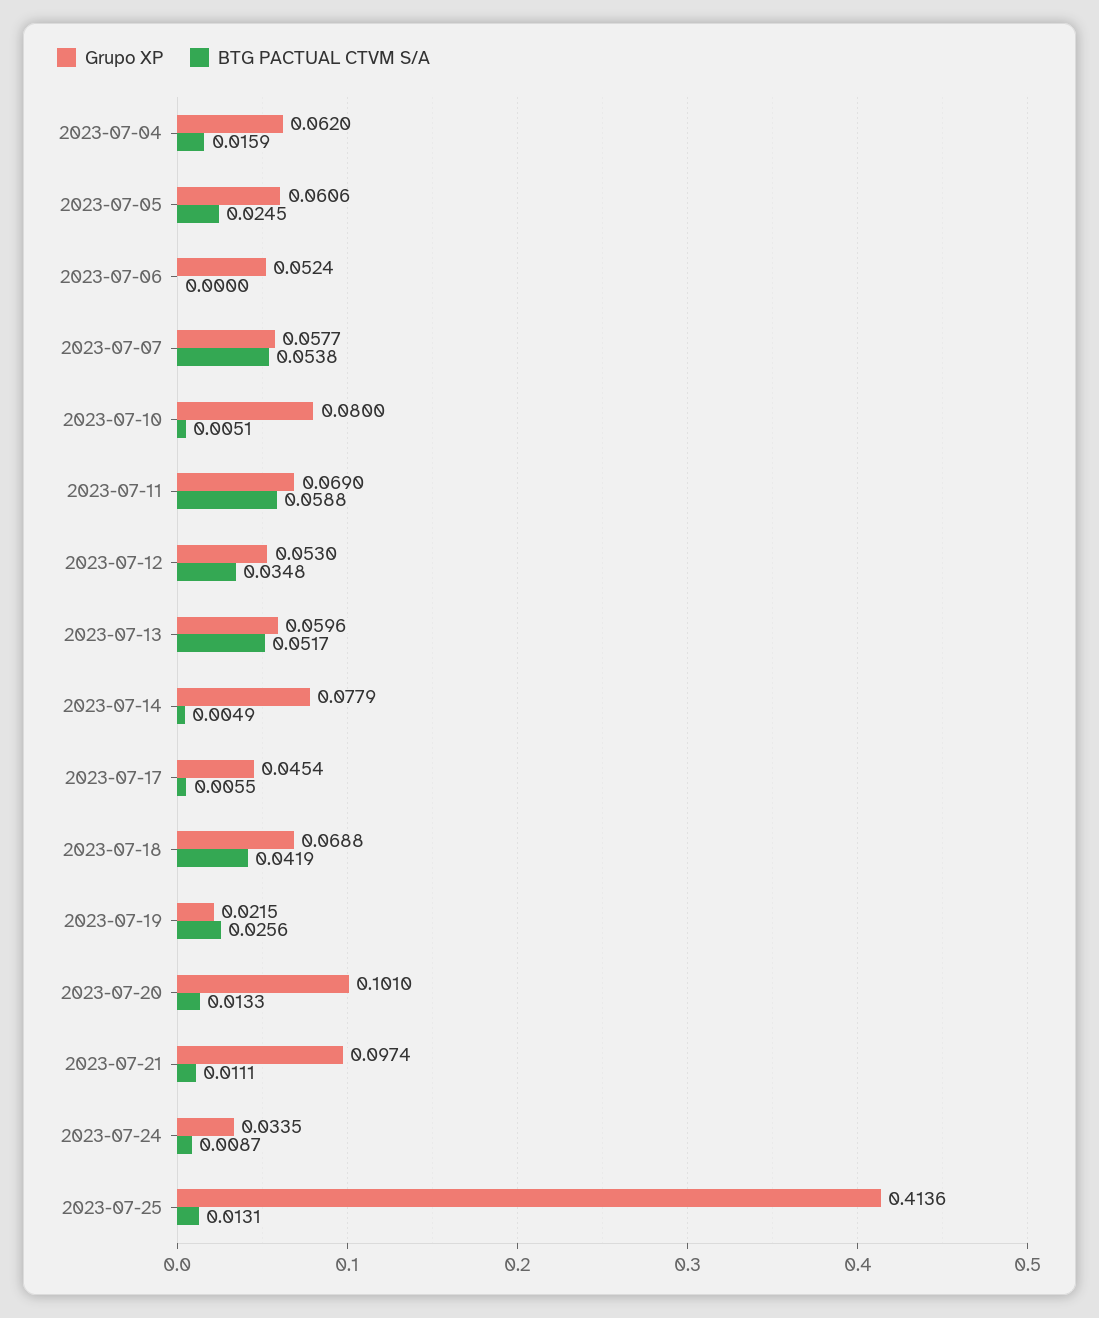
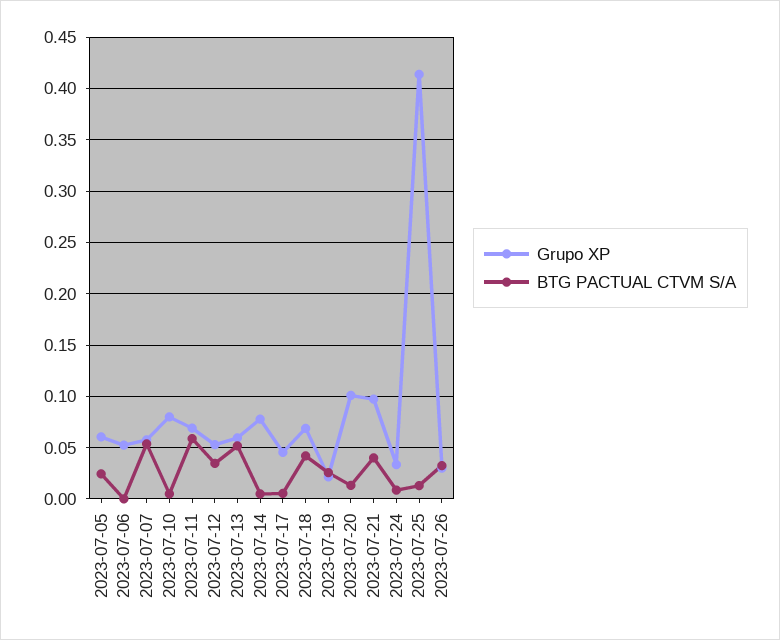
Grupo XP, 2023-07-04: 0.062 -> none
BTG PACTUAL CTVM S/A, 2023-07-04: 0.0159 -> none
BTG PACTUAL CTVM S/A, 2023-07-21: 0.0111 -> 0.04
Grupo XP, 2023-07-26: none -> 0.03
BTG PACTUAL CTVM S/A, 2023-07-26: none -> 0.03

